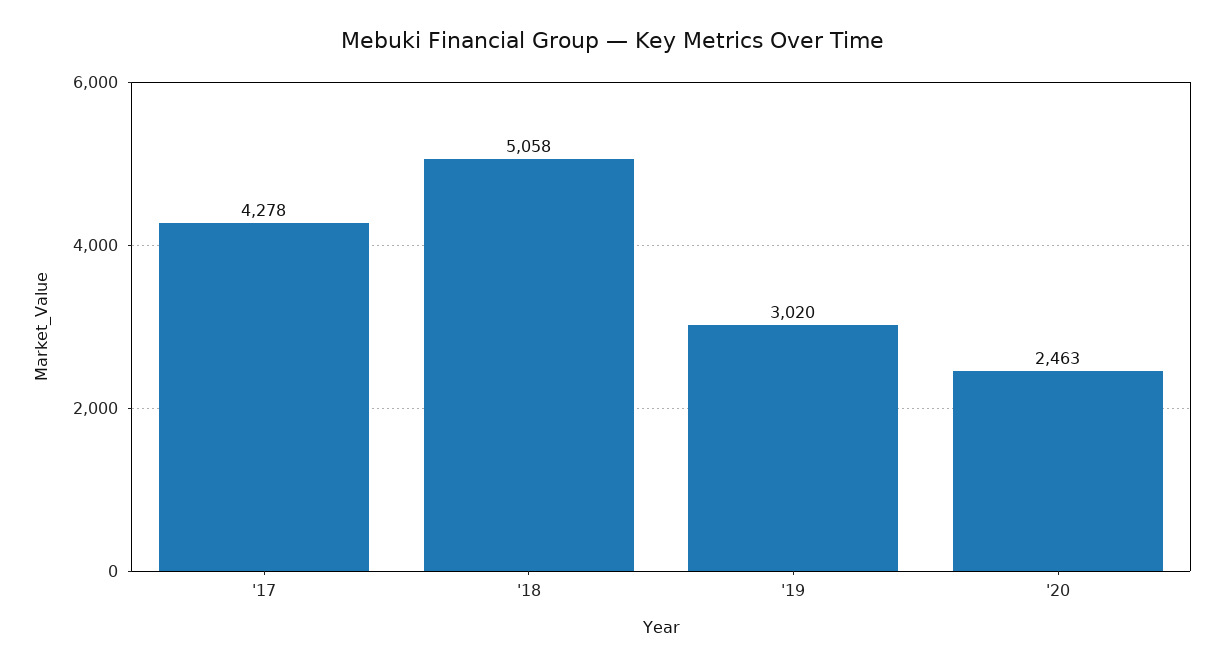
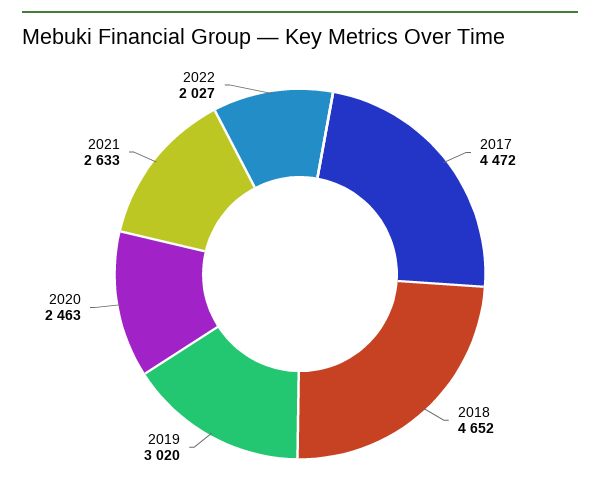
'17: 4278 -> 4472
'18: 5058 -> 4652
2021: none -> 2633
2022: none -> 2027

